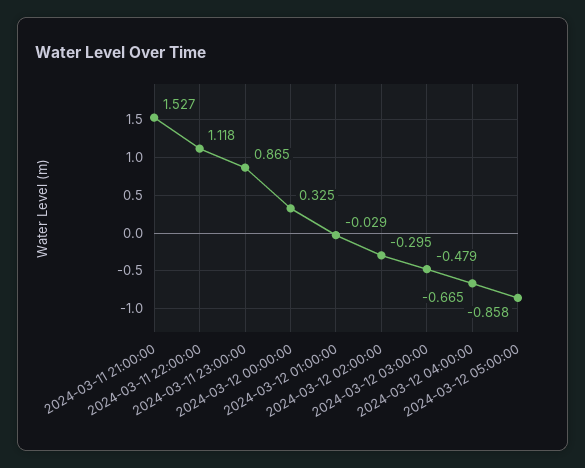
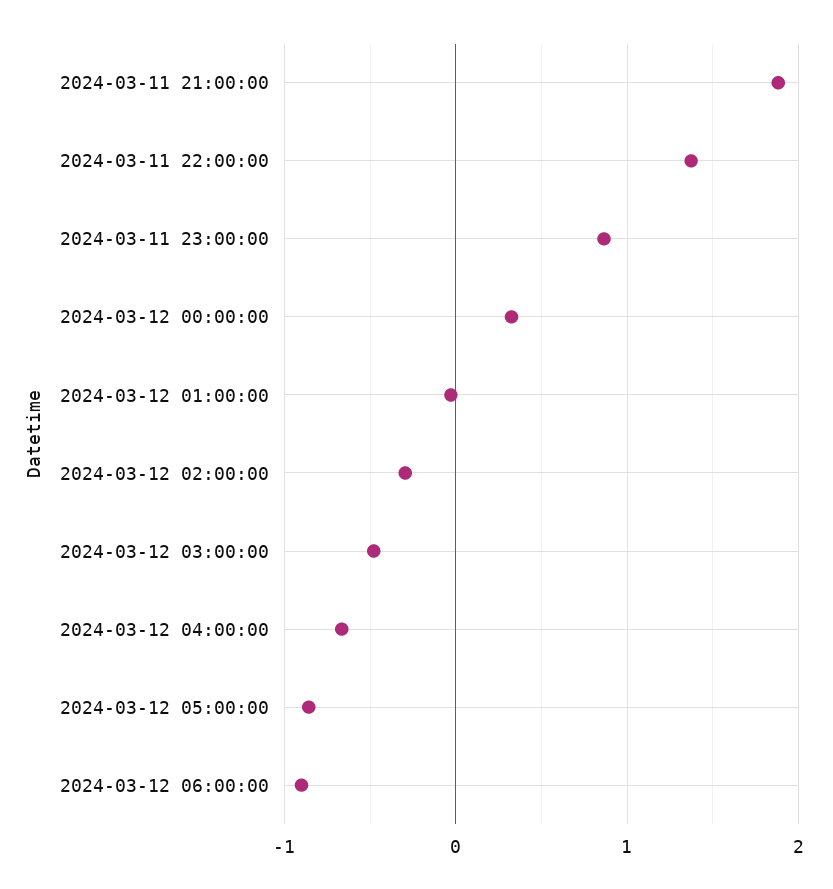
2024-03-11 21:00:00: 1.527 -> 1.9
2024-03-11 22:00:00: 1.118 -> 1.4
2024-03-12 06:00:00: none -> -0.9

